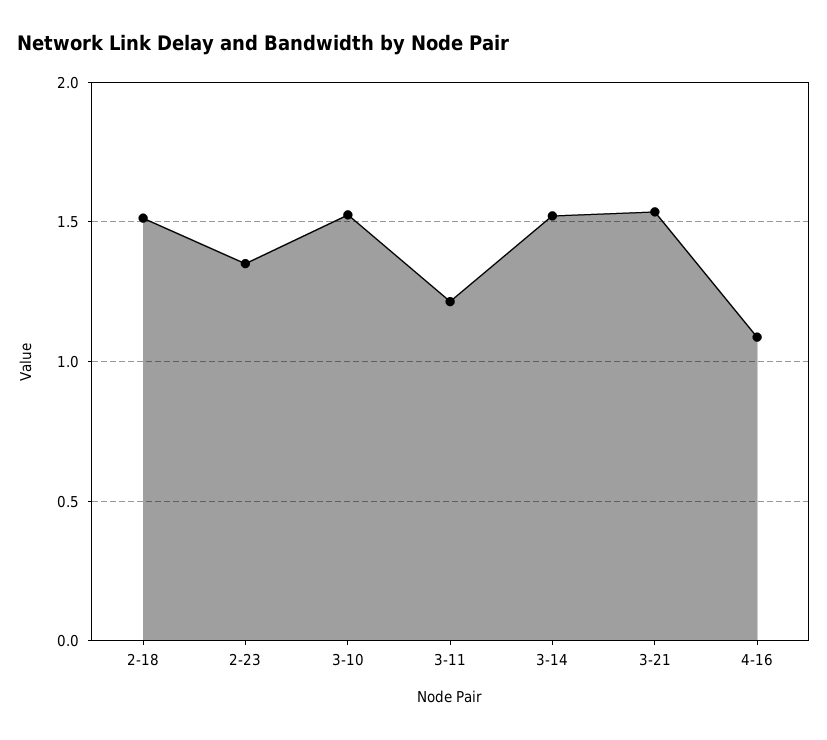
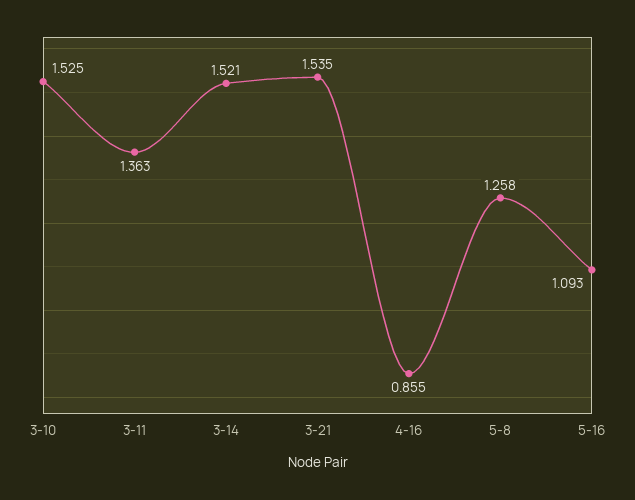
2-18: 1.5 -> none
2-23: 1.35 -> none
3-11: 1.2 -> 1.363
4-16: 1.1 -> 0.855
5-8: none -> 1.258
5-16: none -> 1.093

